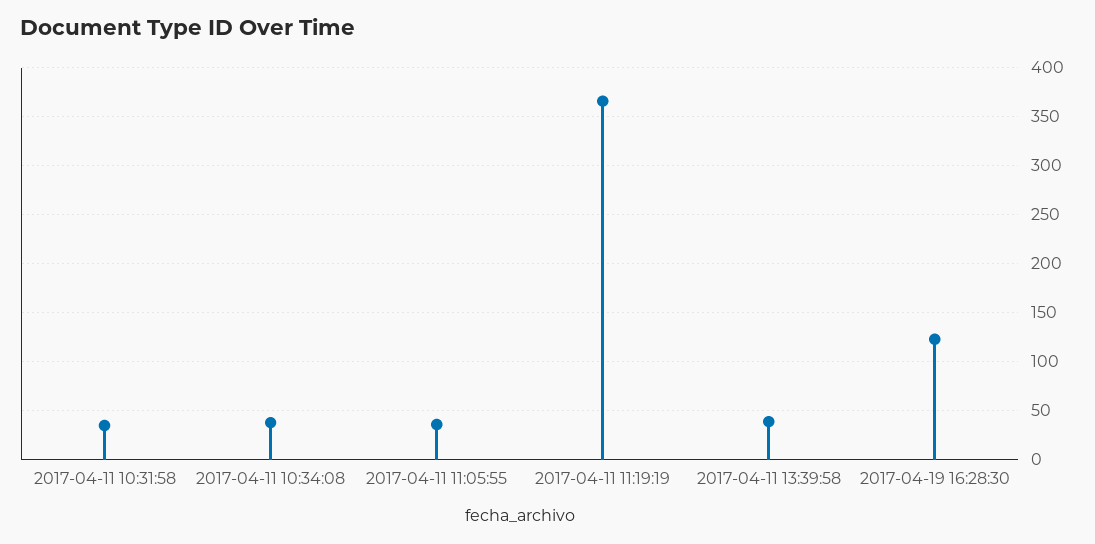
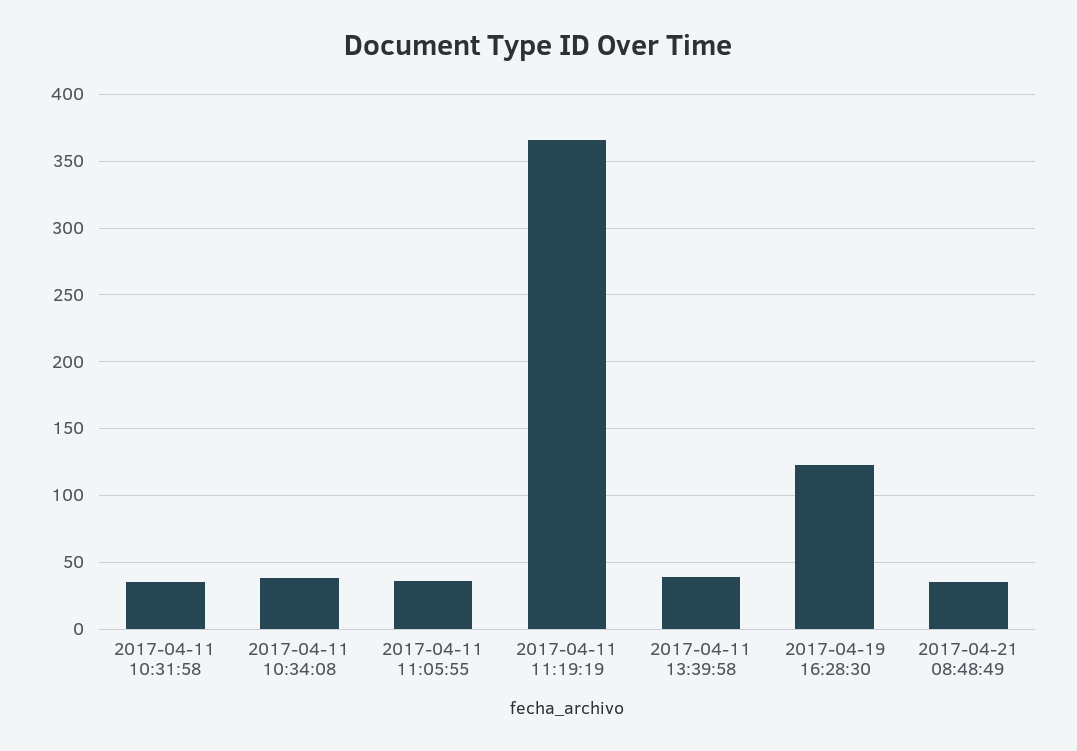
2017-04-21 08:48:49: none -> 35

